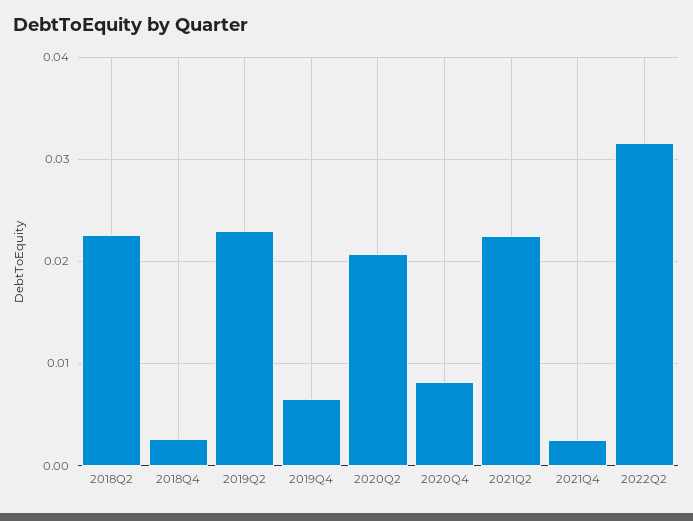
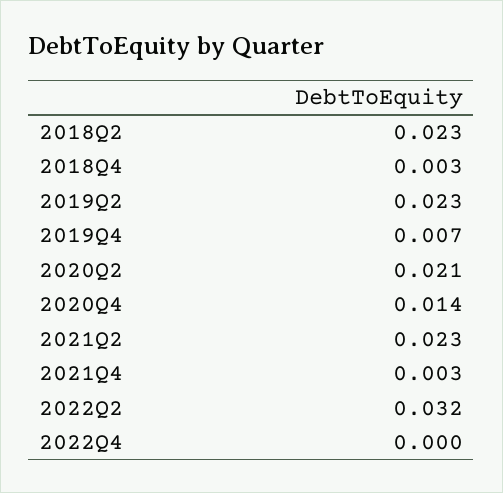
2020Q4: 0.008 -> 0.014
2022Q4: none -> 0

